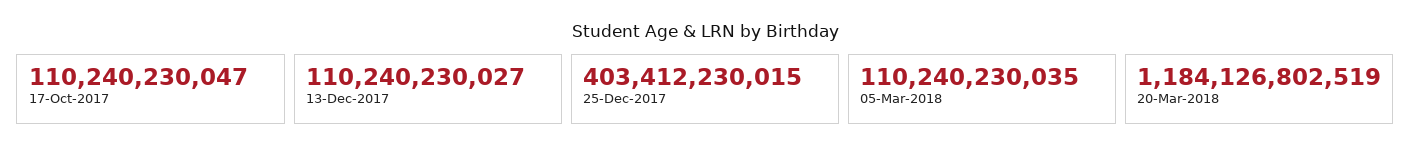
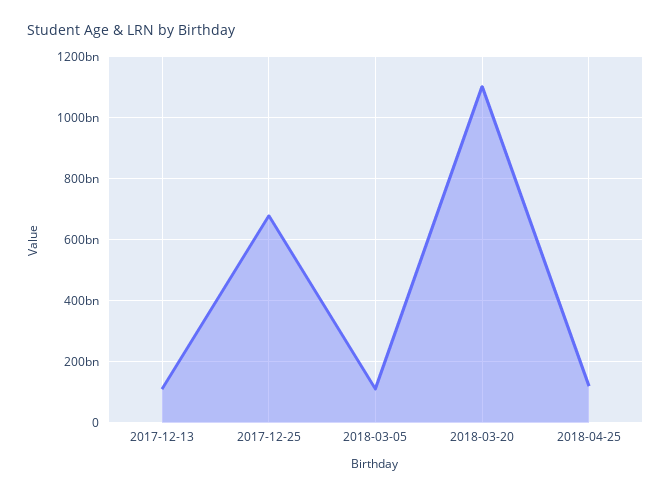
17-Oct-2017: 110240230047 -> none
25-Dec-2017: 403412230015 -> 680000000000
20-Mar-2018: 1184126802519 -> 1100000000000
2018-04-25: none -> 120000000000

